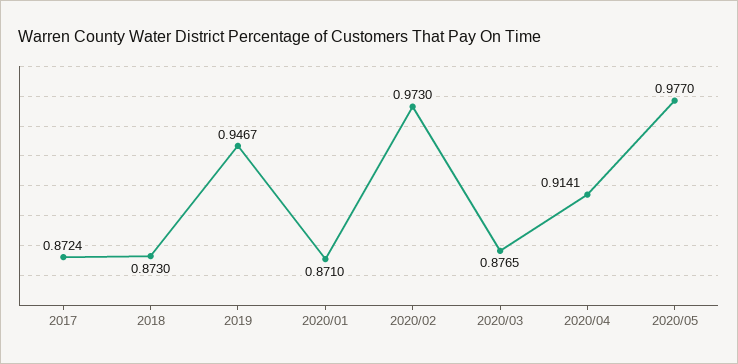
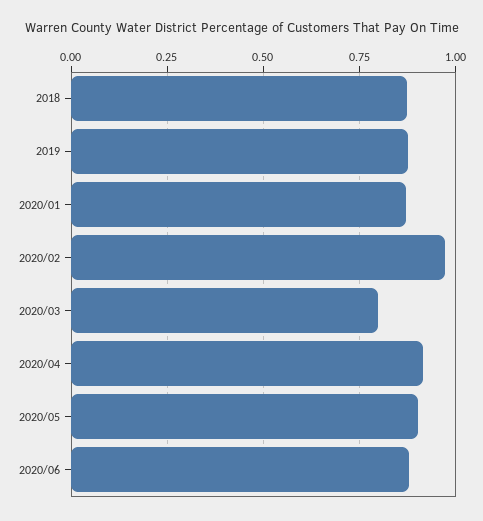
2017: 0.8724 -> none
2019: 0.9467 -> 0.875
2020/03: 0.8765 -> 0.8
2020/05: 0.977 -> 0.9
2020/06: none -> 0.875

